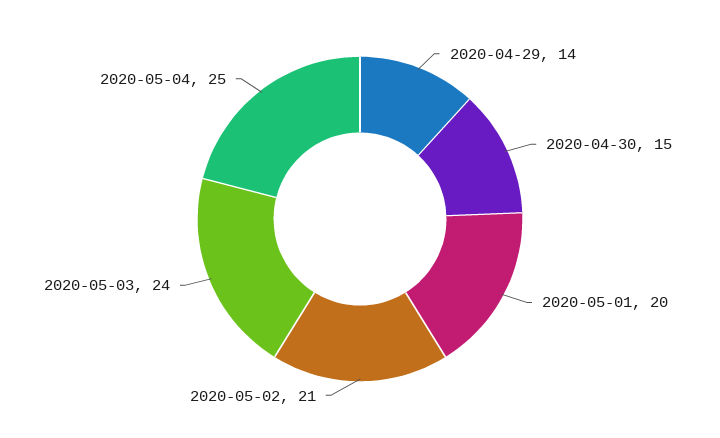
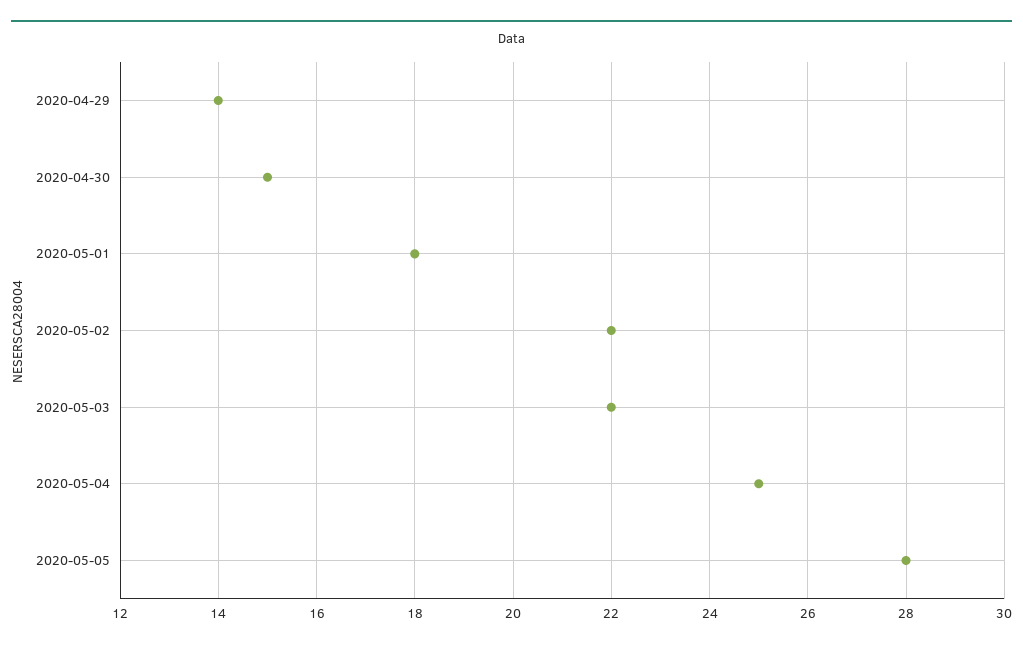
2020-05-01: 20 -> 18
2020-05-02: 21 -> 22
2020-05-03: 24 -> 22
2020-05-05: none -> 28

